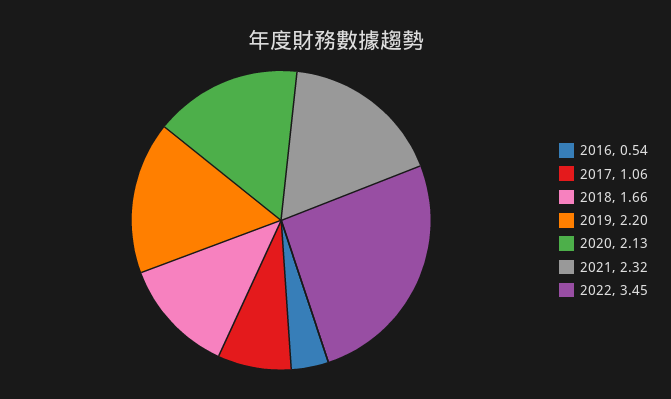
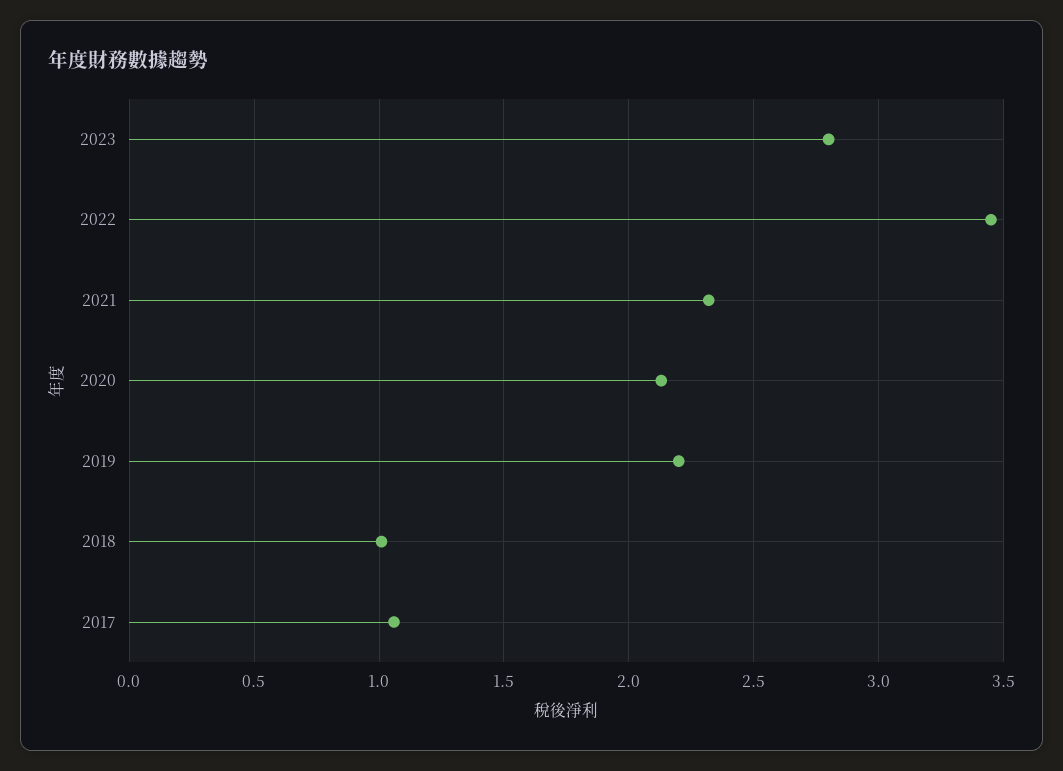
2016: 0.54 -> none
2018: 1.66 -> 1
2023: none -> 2.8

